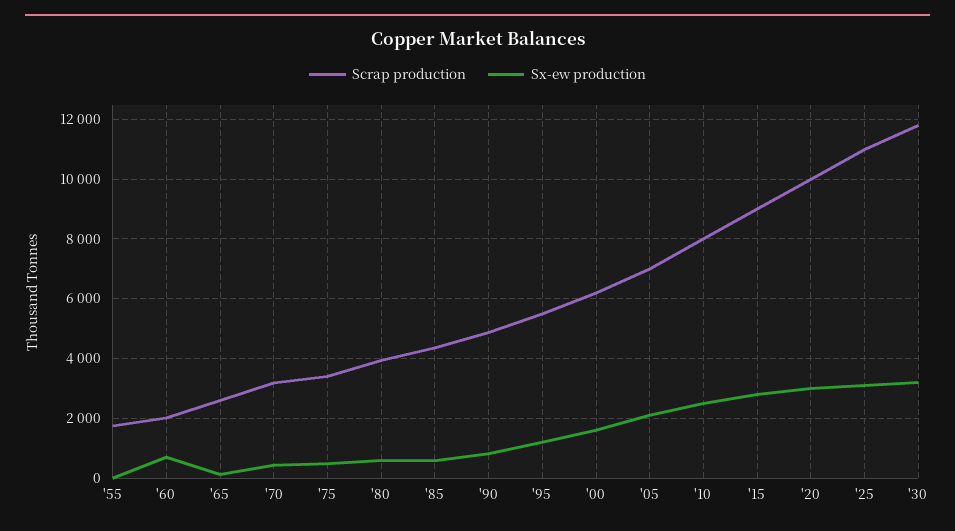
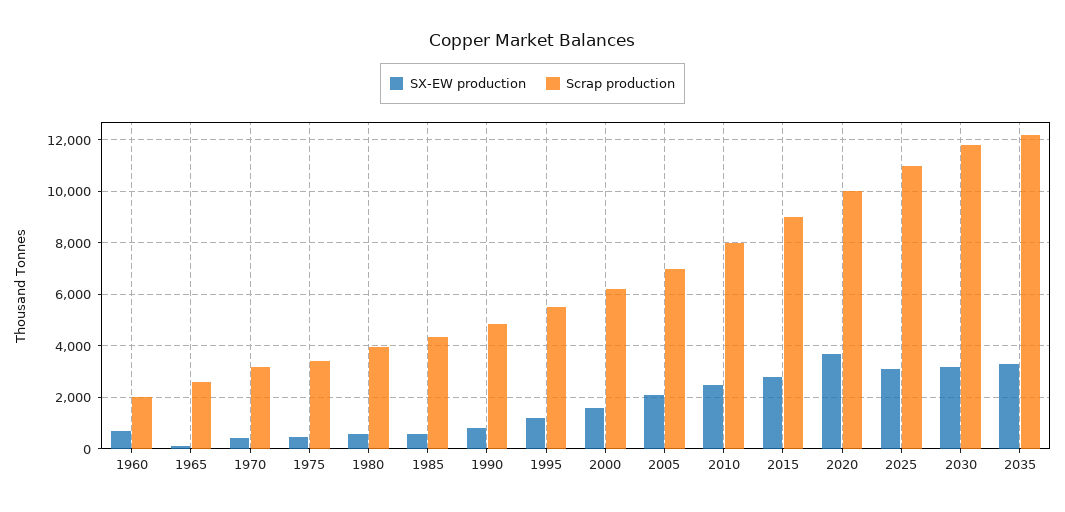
Scrap production, '55: 1750 -> none
Sx-ew production, '55: 0 -> none
Sx-ew production, '20: 3000 -> 3750
Sx-ew production, 2035: none -> 3250
Scrap production, 2035: none -> 12250

